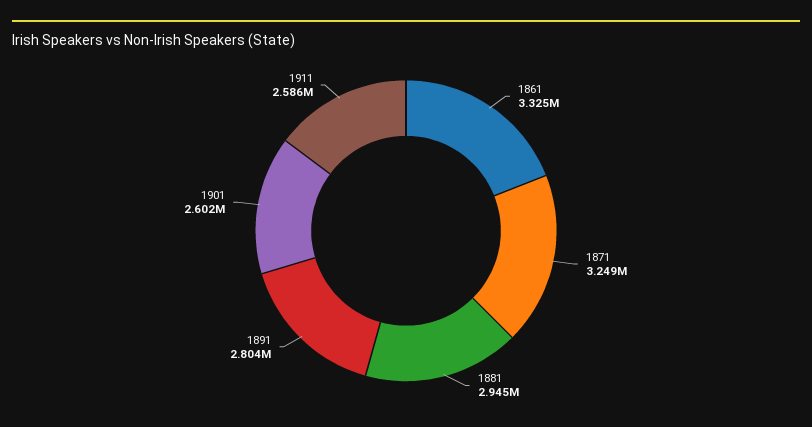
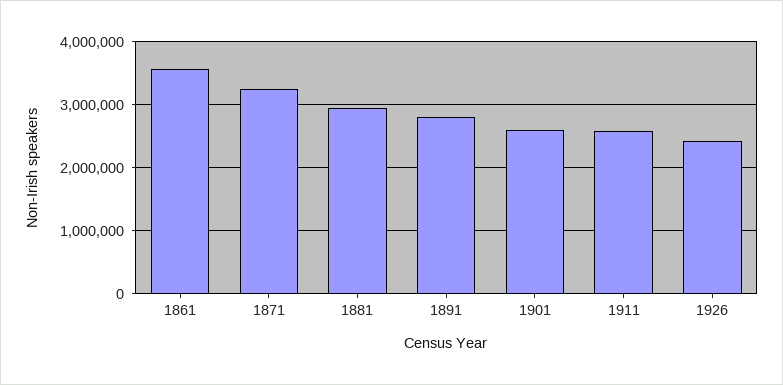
1861: 3325000 -> 3600000
1926: none -> 2400000

